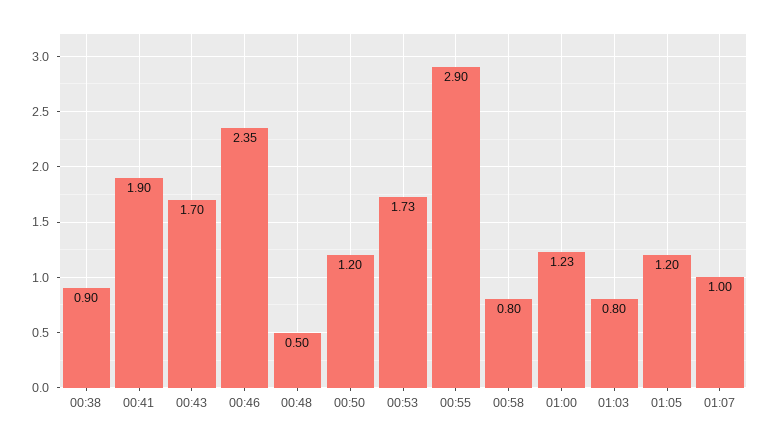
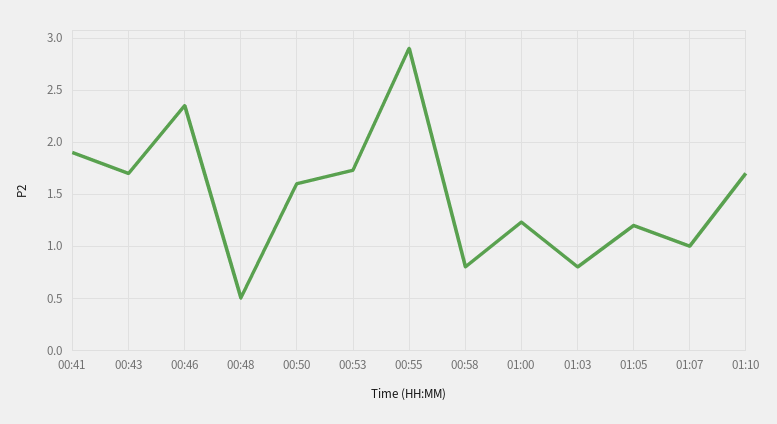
00:38: 0.9 -> none
00:50: 1.2 -> 1.6
01:10: none -> 1.7

